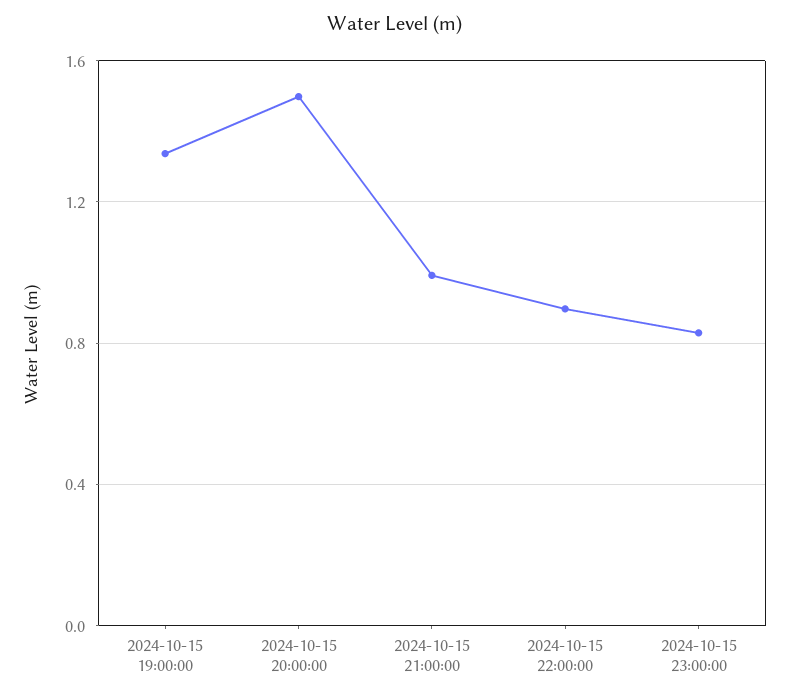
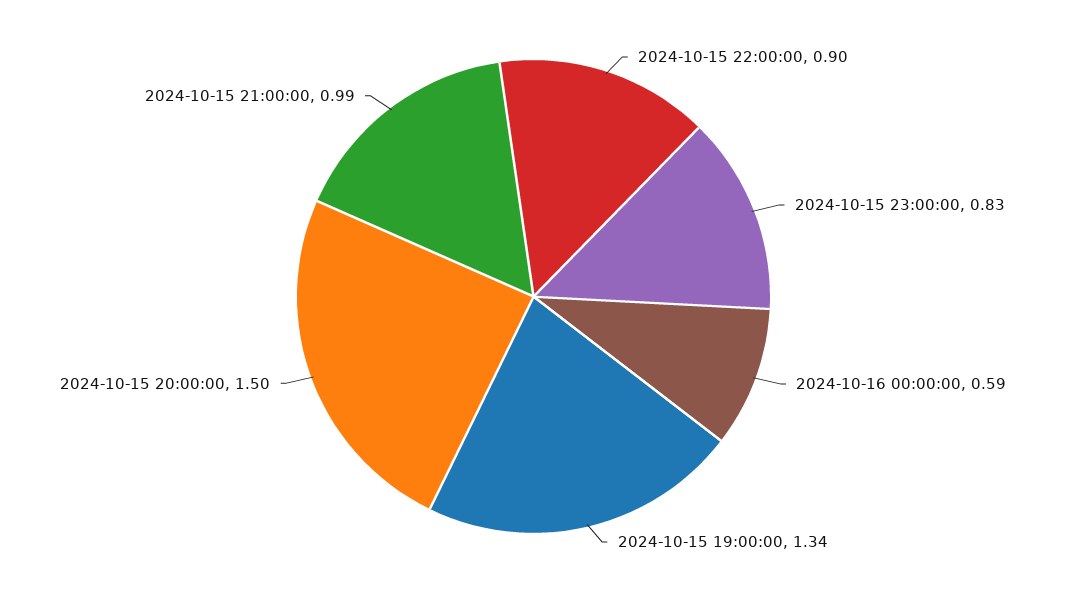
2024-10-16 00:00:00: none -> 0.59

